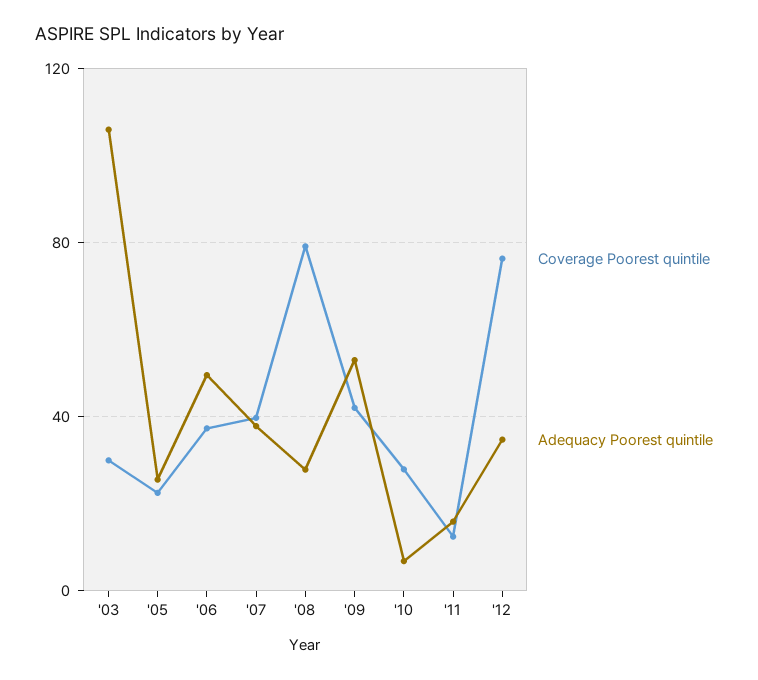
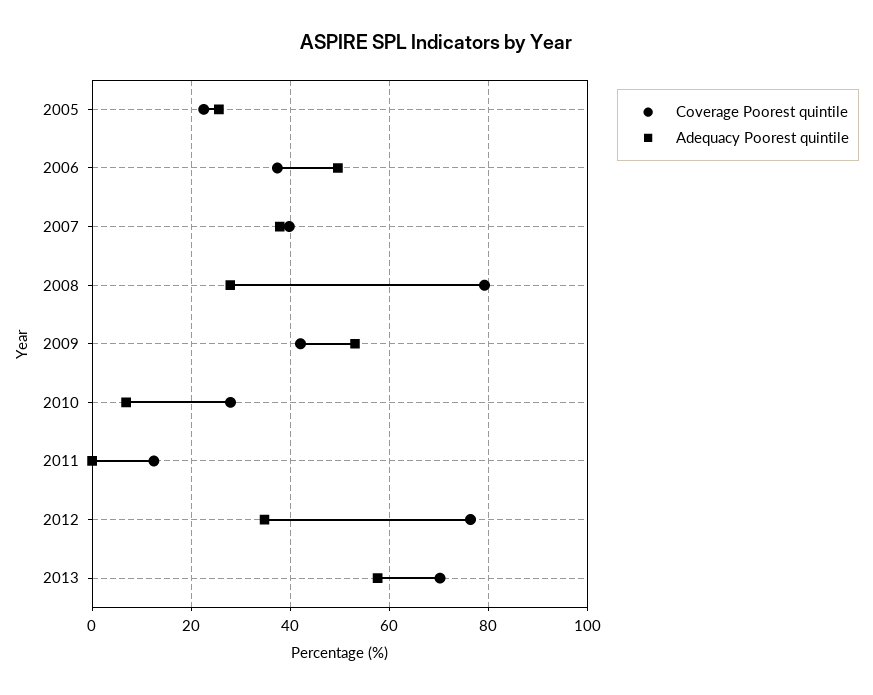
Coverage Poorest quintile, '03: 30 -> none
Adequacy Poorest quintile, '03: 105 -> none
Adequacy Poorest quintile, '11: 15 -> 0
Coverage Poorest quintile, 2013: none -> 70
Adequacy Poorest quintile, 2013: none -> 58

